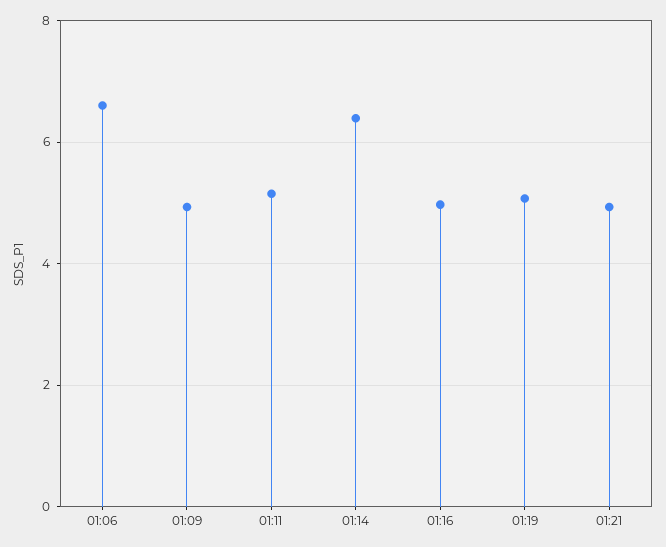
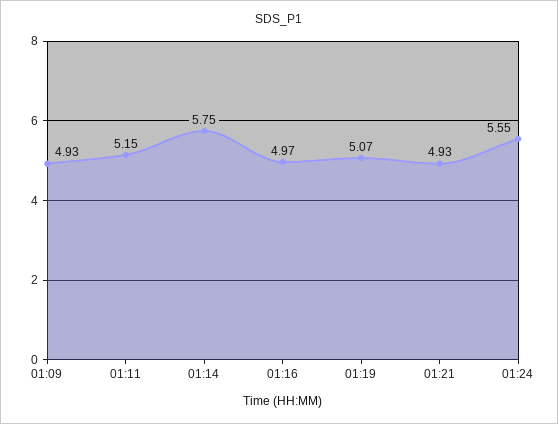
01:06: 6.6 -> none
01:14: 6.4 -> 5.75
01:24: none -> 5.55

